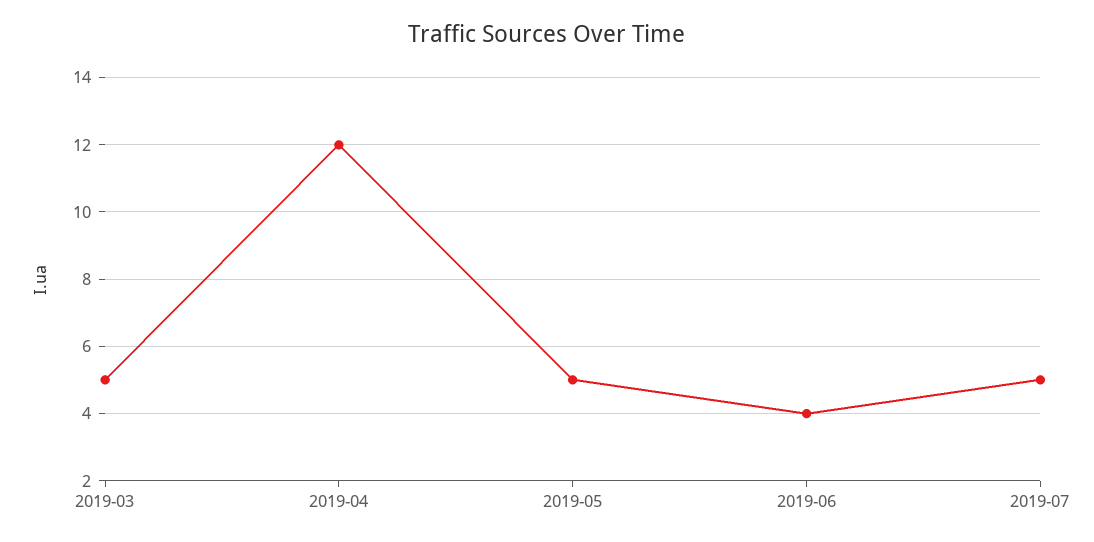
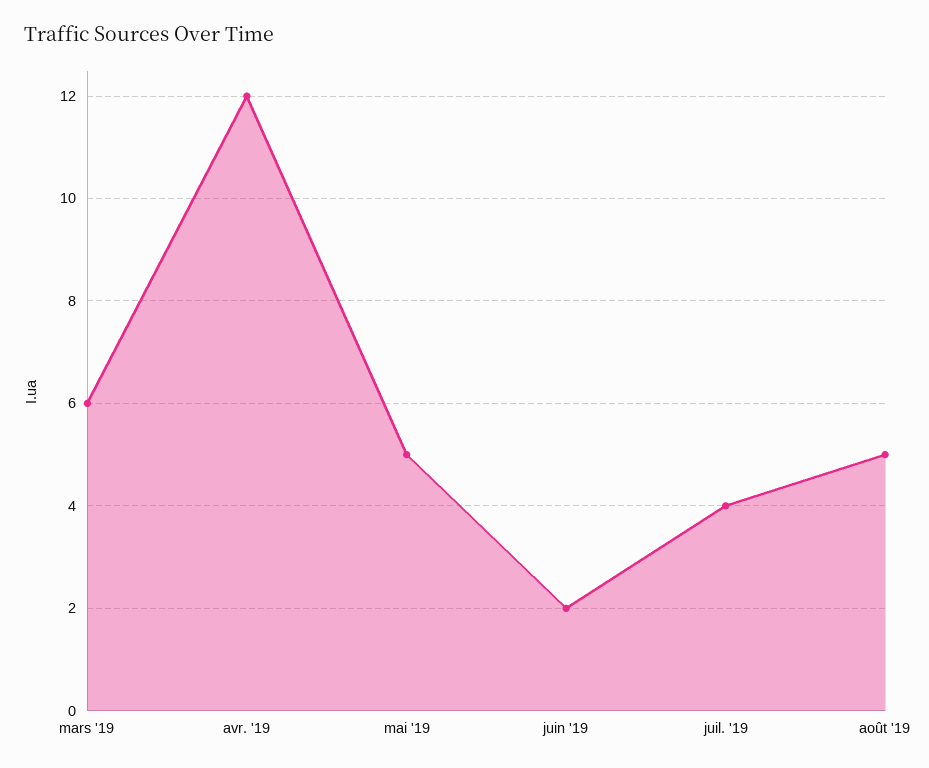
2019-03: 5 -> 6
2019-06: 4 -> 2
2019-07: 5 -> 4
août '19: none -> 5

